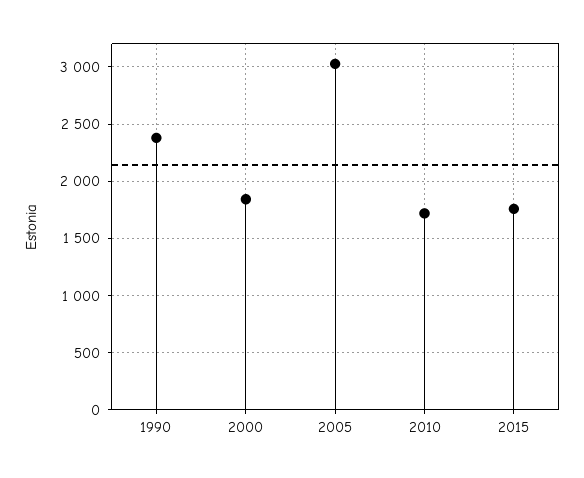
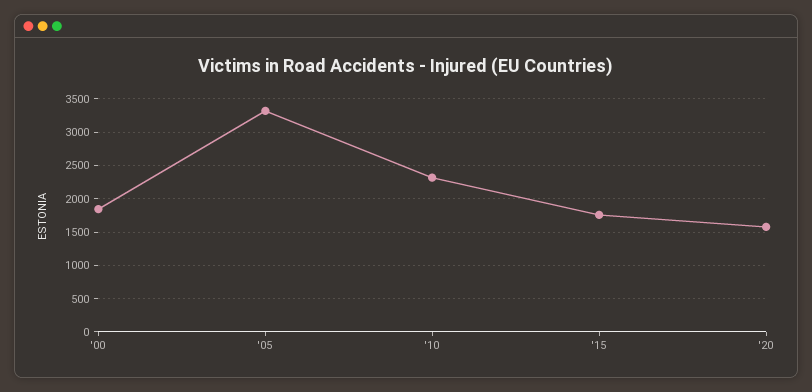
1990: 2400 -> none
2005: 3000 -> 3300
2010: 1700 -> 2300
'20: none -> 1600

